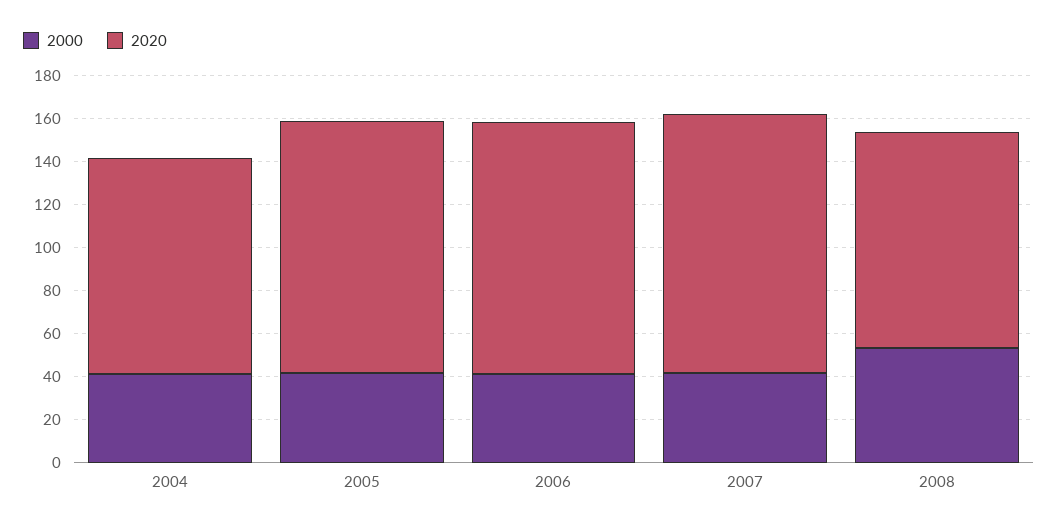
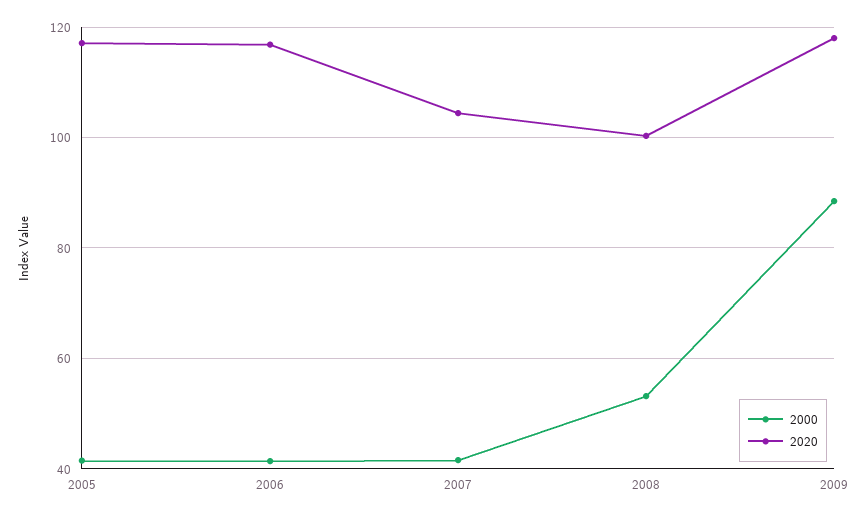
2000, 2004: 40 -> none
2020, 2004: 100 -> none
2020, 2007: 120 -> 104
2000, 2009: none -> 88
2020, 2009: none -> 118

